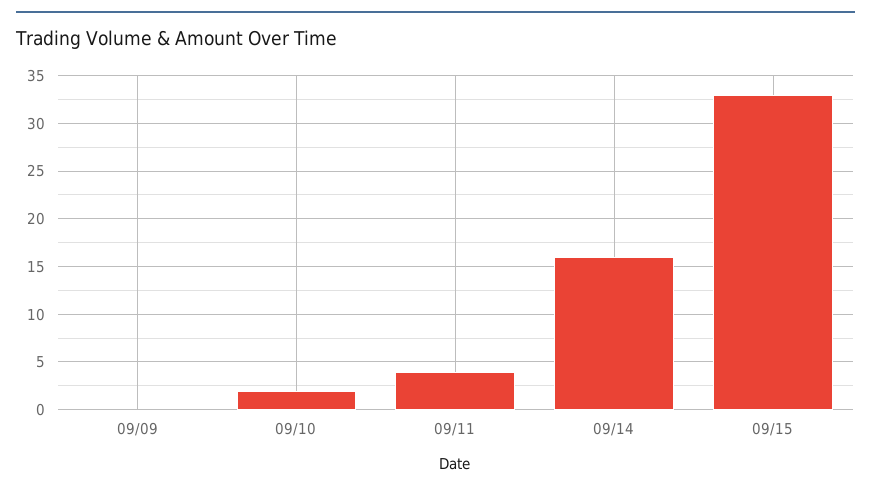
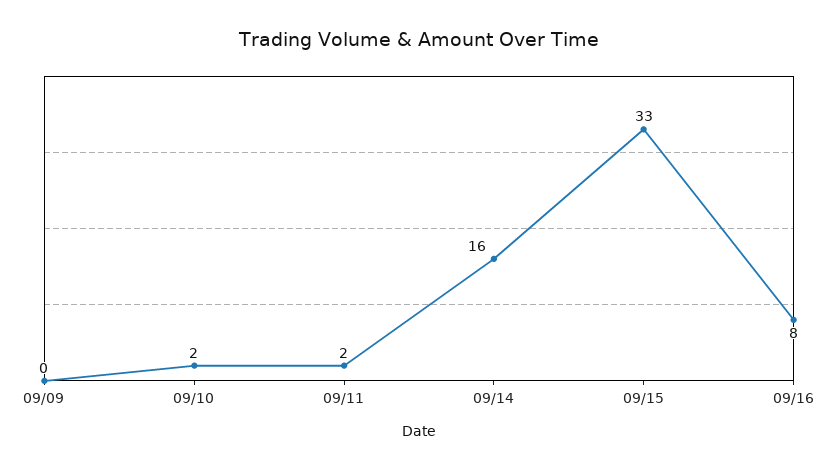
09/11: 4 -> 2
09/16: none -> 8

